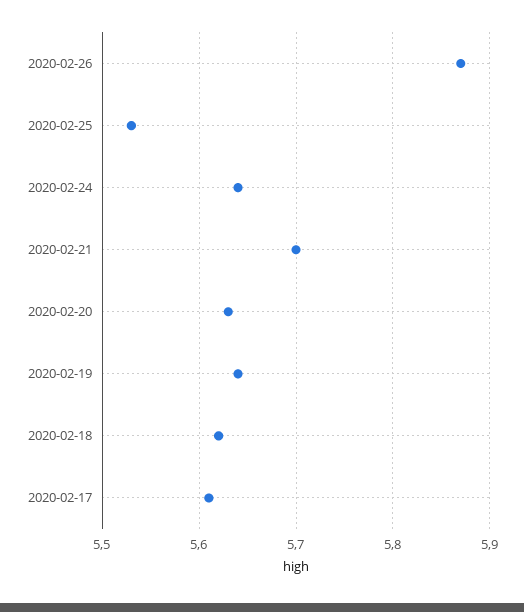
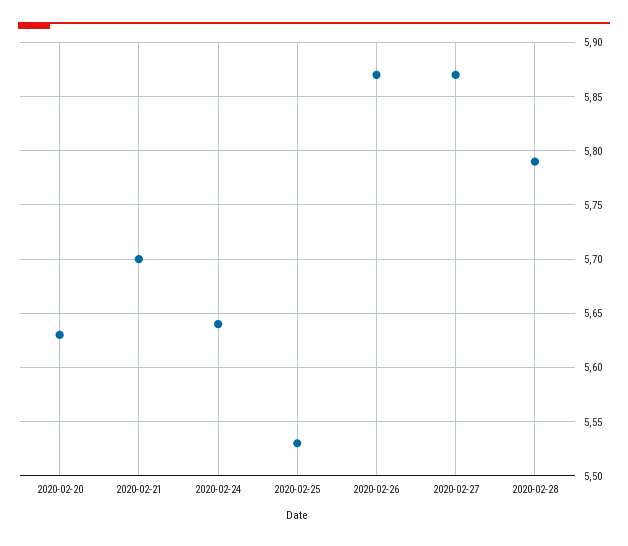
2020-02-19: 5.64 -> none
2020-02-18: 5.62 -> none
2020-02-17: 5.61 -> none
2020-02-27: none -> 5.87
2020-02-28: none -> 5.79

